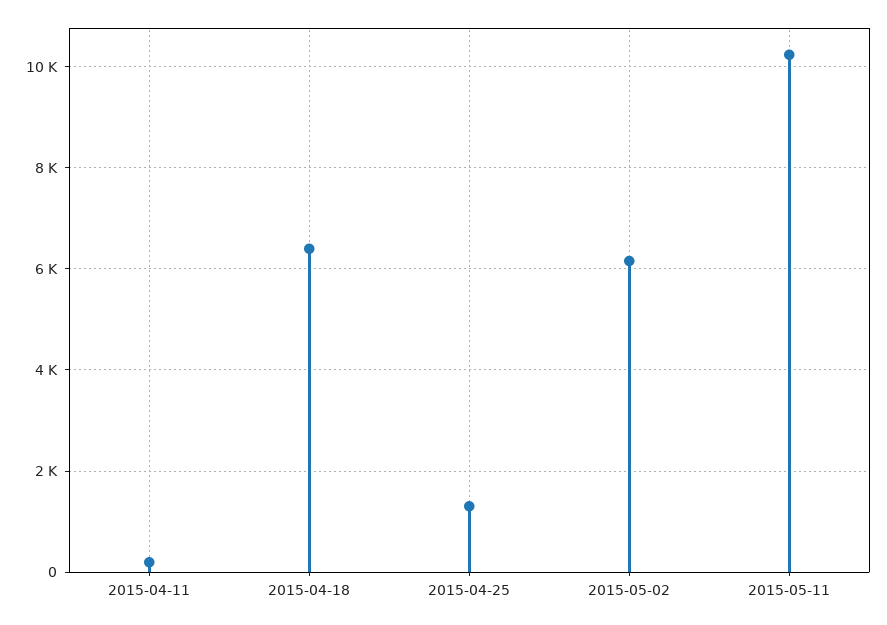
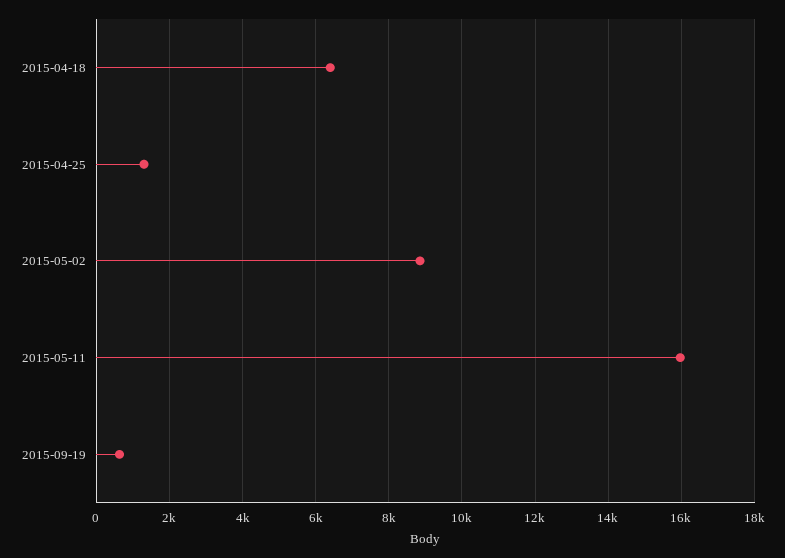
2015-04-11: 200 -> none
2015-05-02: 6200 -> 8800
2015-05-11: 10200 -> 16000
2015-09-19: none -> 600

